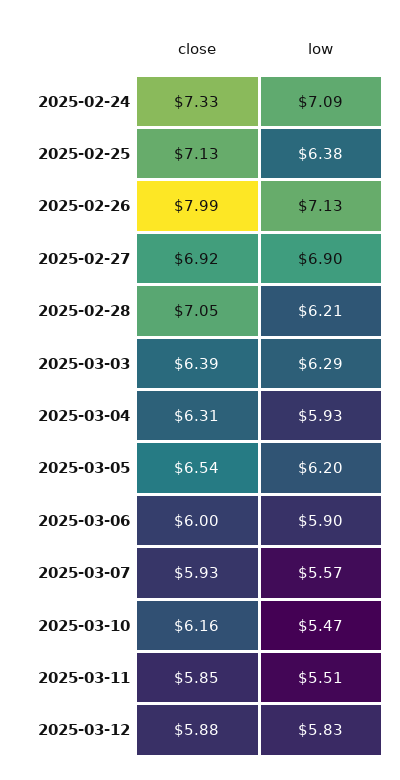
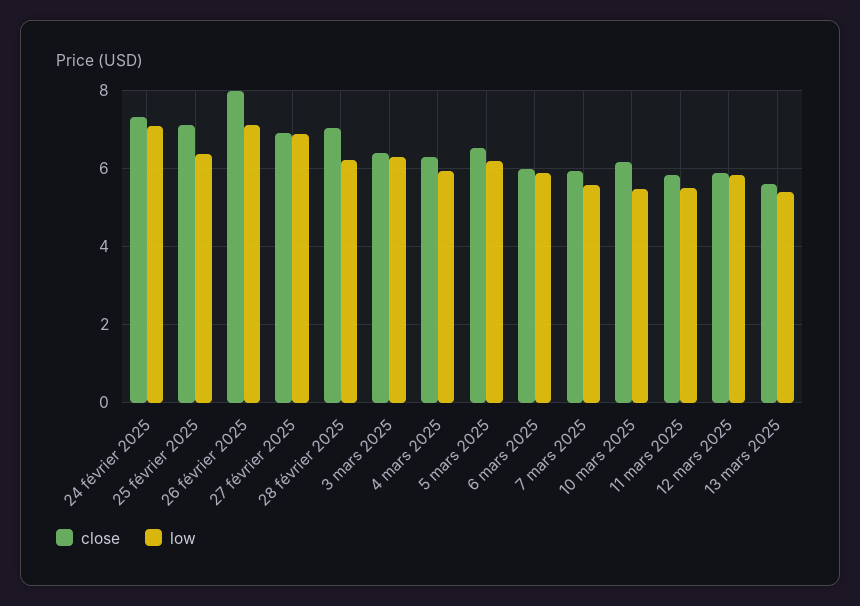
close, 13 mars 2025: none -> 5.6
low, 13 mars 2025: none -> 5.4

